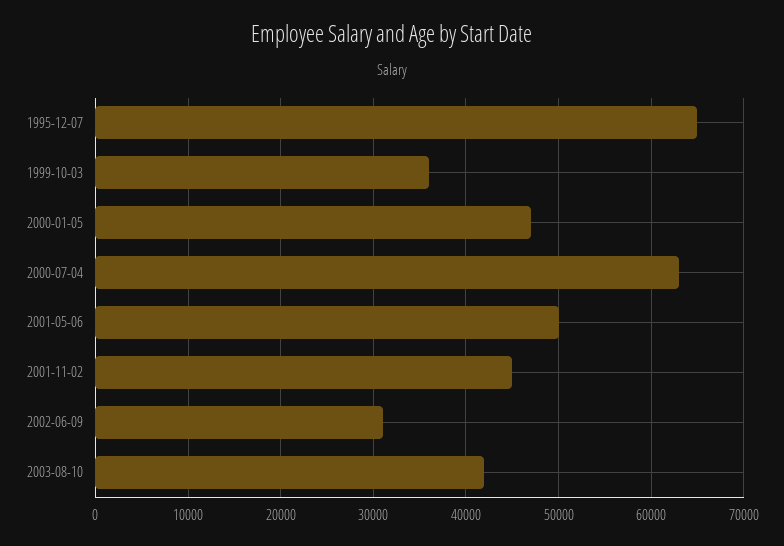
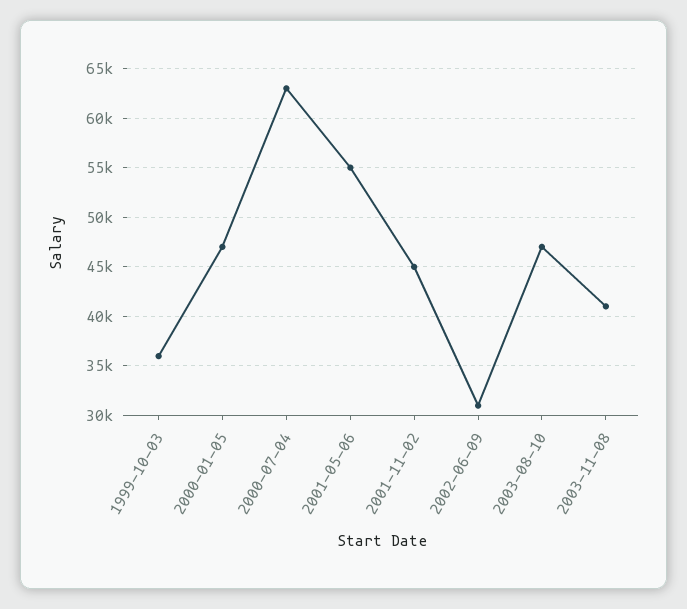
1995-12-07: 65000 -> none
2001-05-06: 50000 -> 55000
2003-08-10: 42000 -> 47000
2003-11-08: none -> 41000

